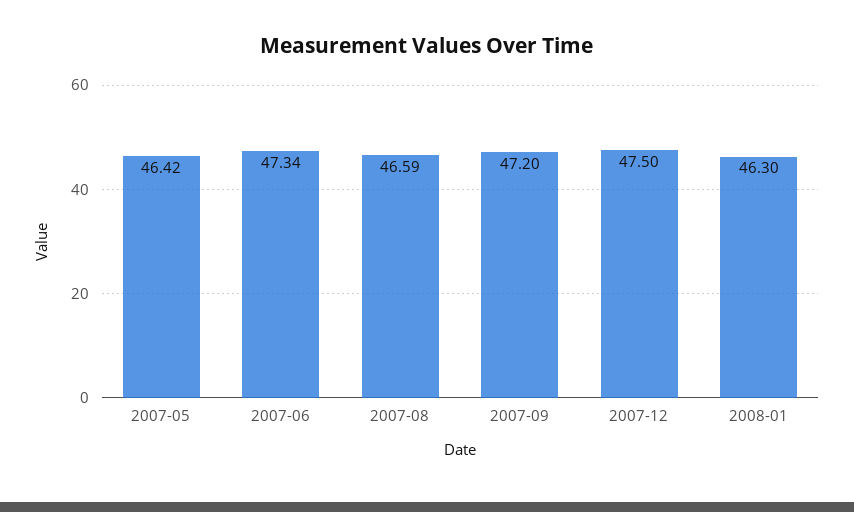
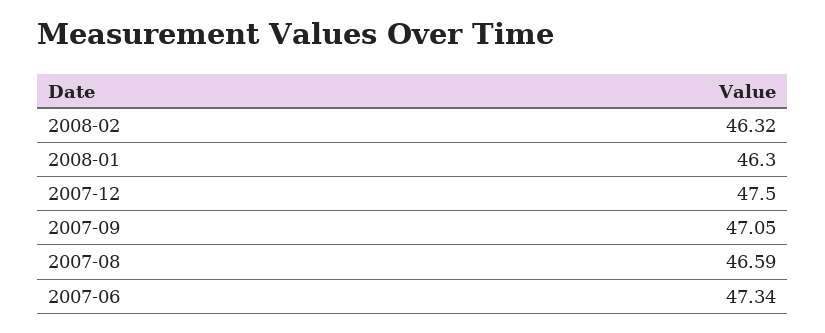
2007-05: 46.42 -> none
2007-09: 47.2 -> 47.05
2008-02: none -> 46.32

